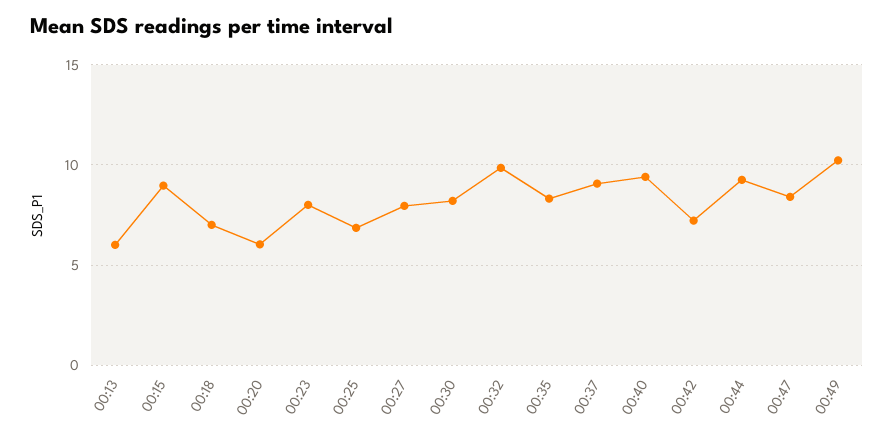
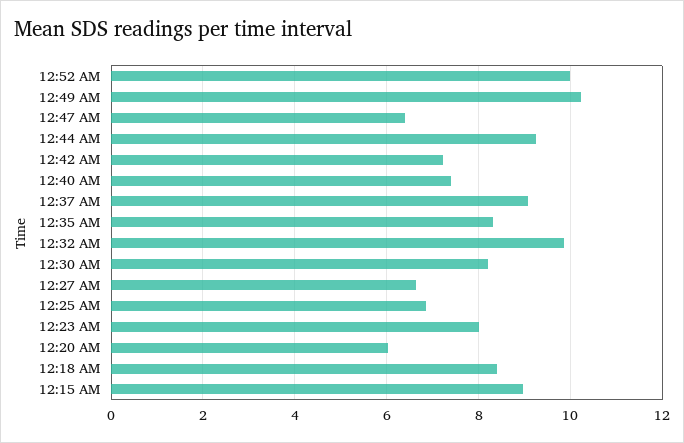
00:13: 6 -> none
00:18: 7 -> 8.4
00:27: 8 -> 6.6
00:40: 9.5 -> 7.4
00:47: 8.5 -> 6.4
12:52 AM: none -> 10

